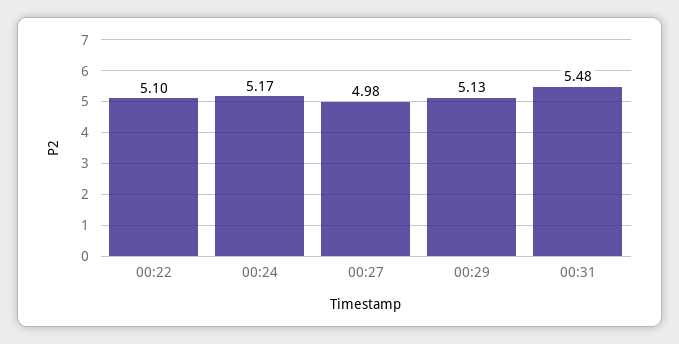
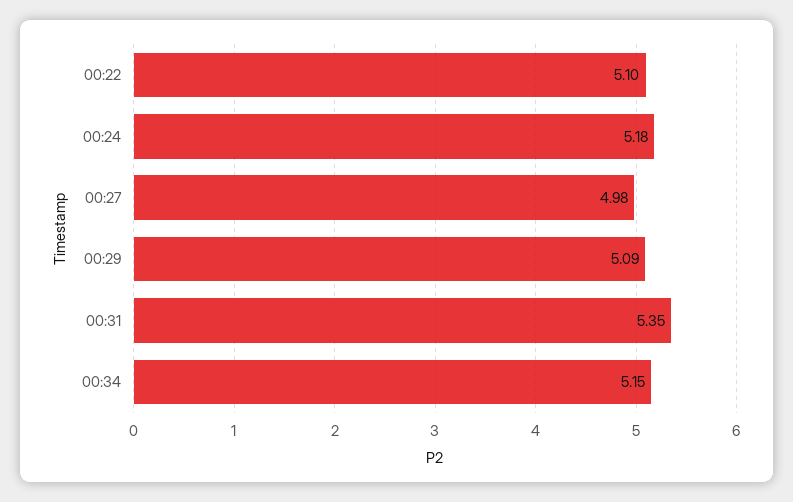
00:24: 5.17 -> 5.18
00:29: 5.13 -> 5.09
00:31: 5.48 -> 5.35
00:34: none -> 5.15

